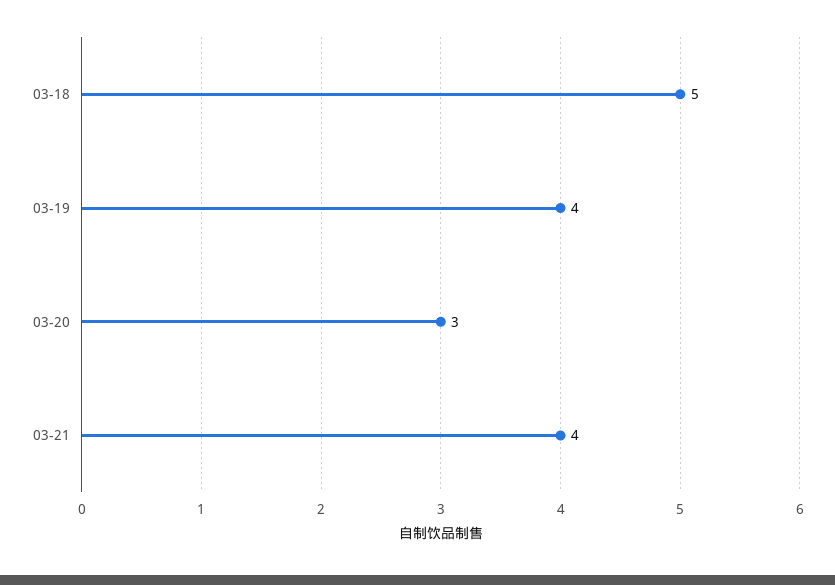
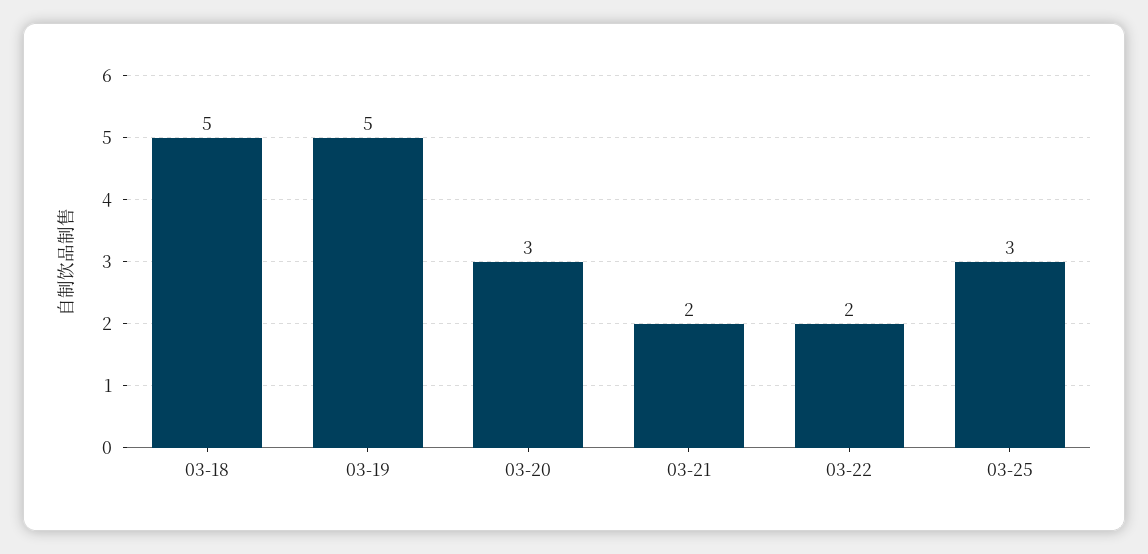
03-19: 4 -> 5
03-21: 4 -> 2
03-22: none -> 2
03-25: none -> 3

